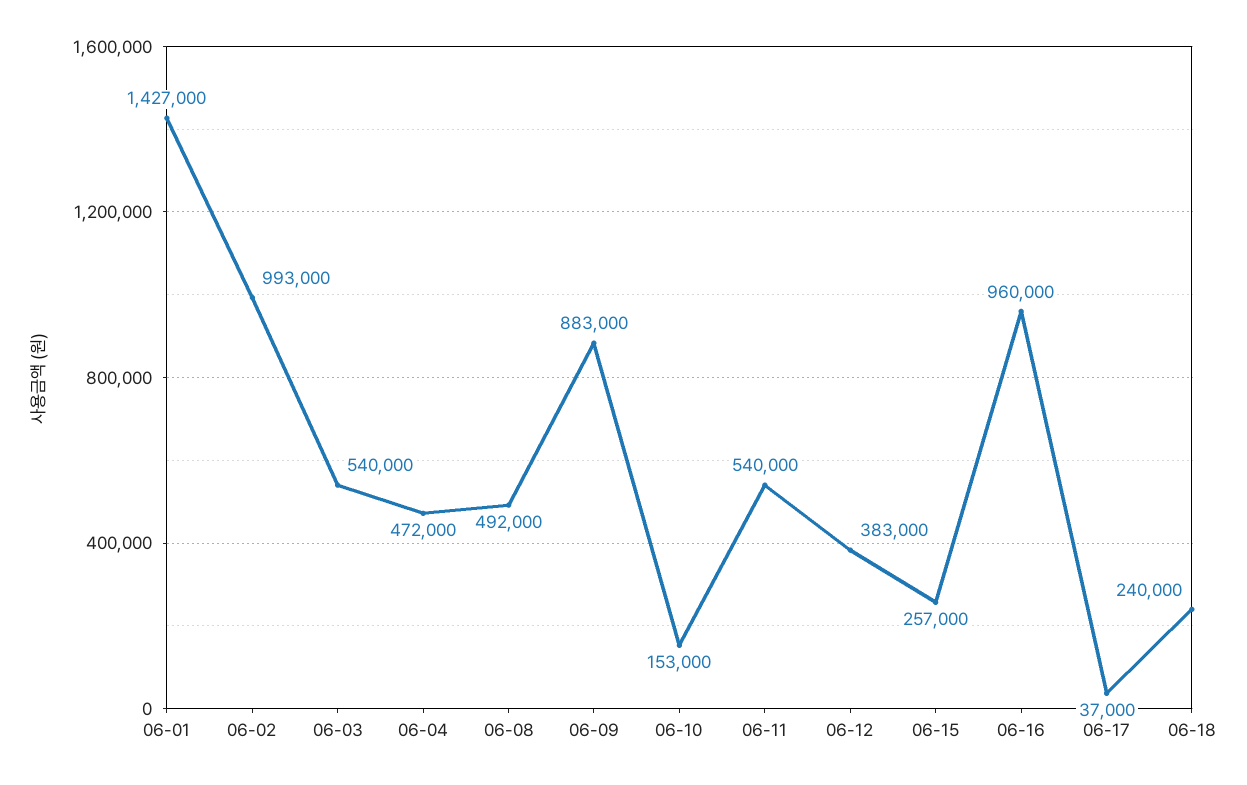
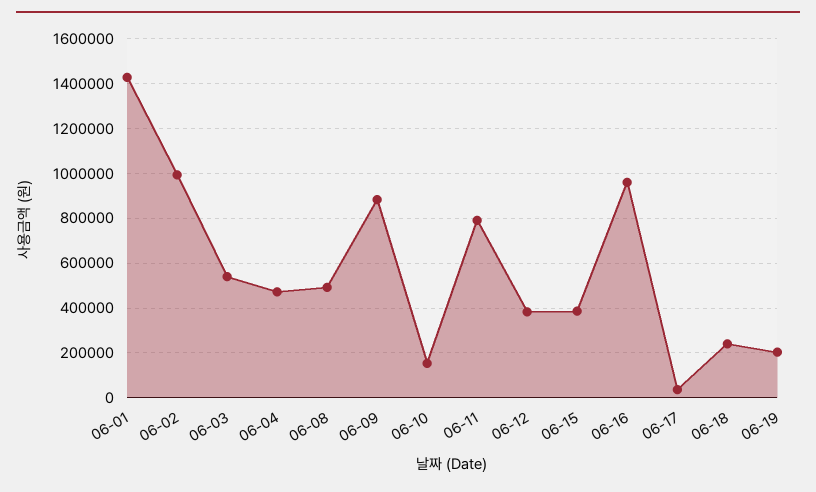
06-11: 540000 -> 800000
06-15: 257000 -> 400000
06-19: none -> 200000

